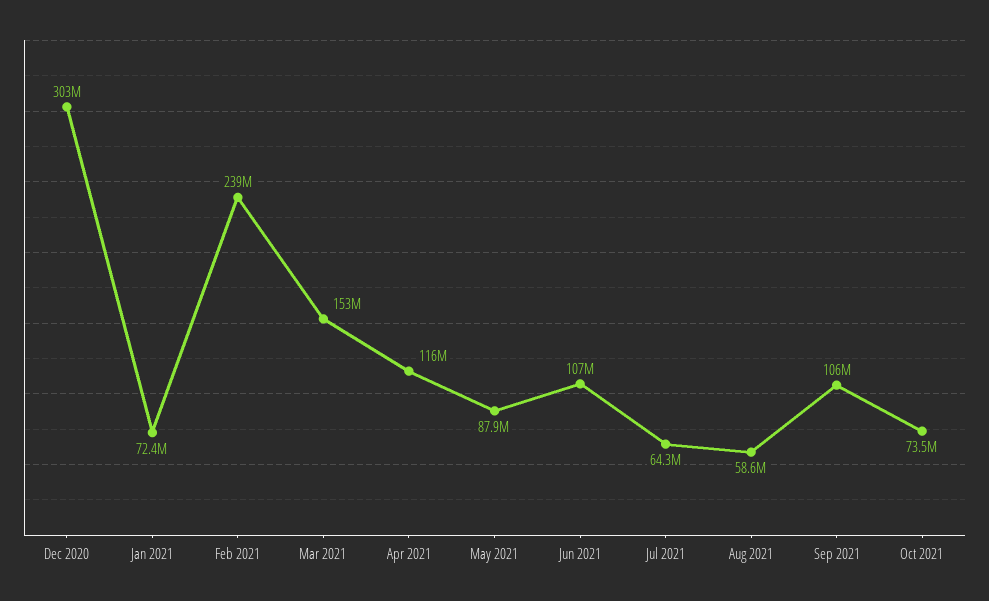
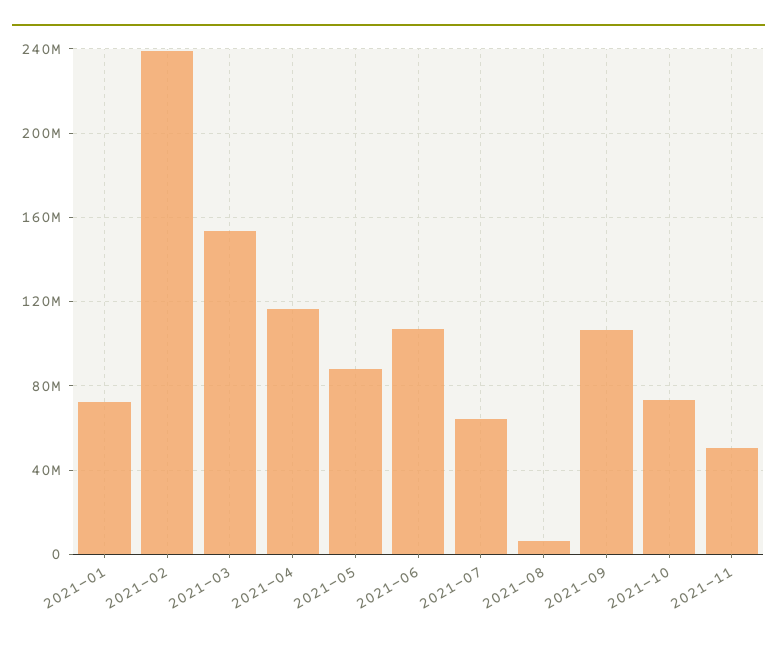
Dec 2020: 303000000 -> none
Aug 2021: 58600000 -> 5000000
2021-11: none -> 50000000

